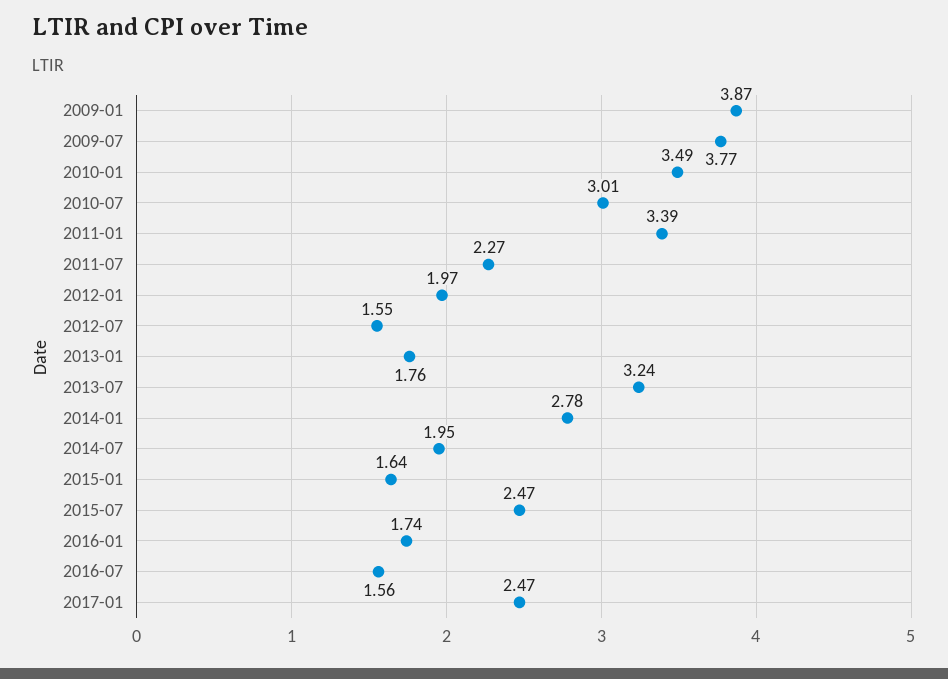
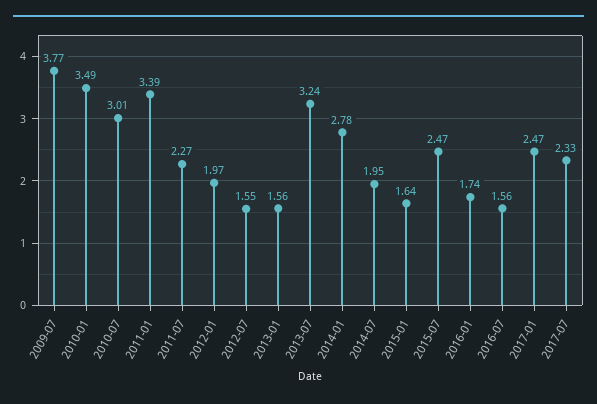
2009-01: 3.87 -> none
2013-01: 1.76 -> 1.56
2017-07: none -> 2.33

